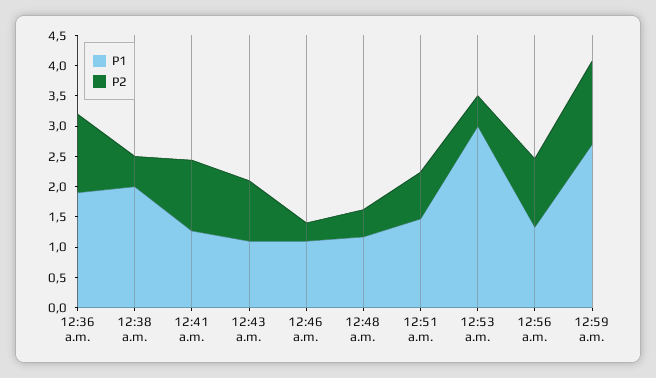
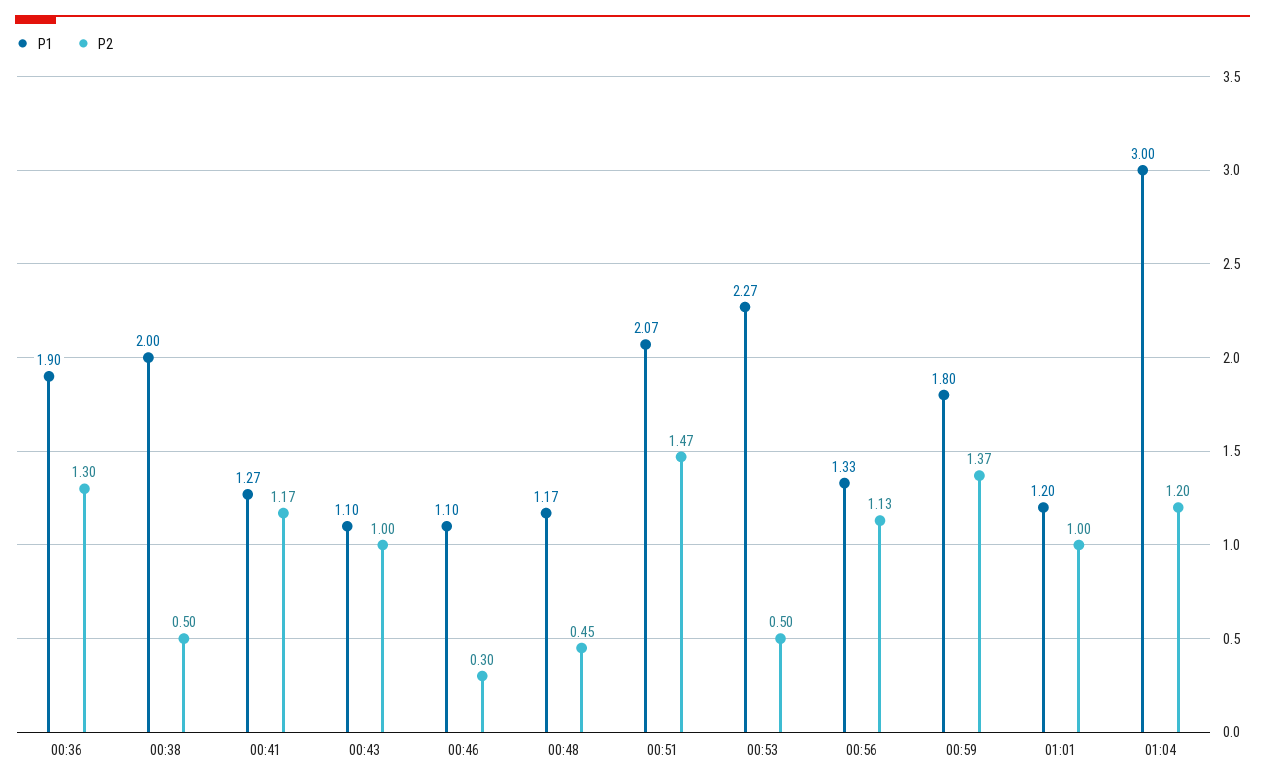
P1, 12:51 a.m.: 1.5 -> 2.07
P2, 12:51 a.m.: 0.75 -> 1.47
P1, 12:53 a.m.: 3 -> 2.27
P1, 12:59 a.m.: 2.75 -> 1.8
P1, 01:01: none -> 1.2
P2, 01:01: none -> 1
P1, 01:04: none -> 3
P2, 01:04: none -> 1.2

